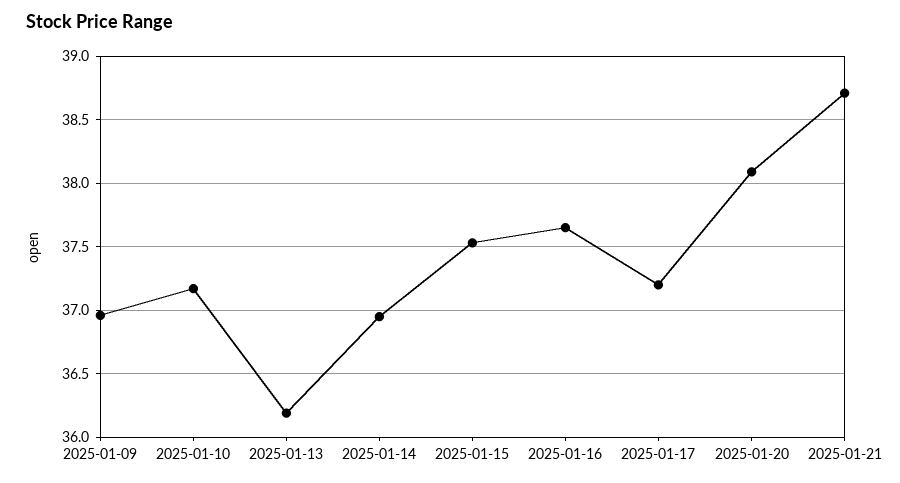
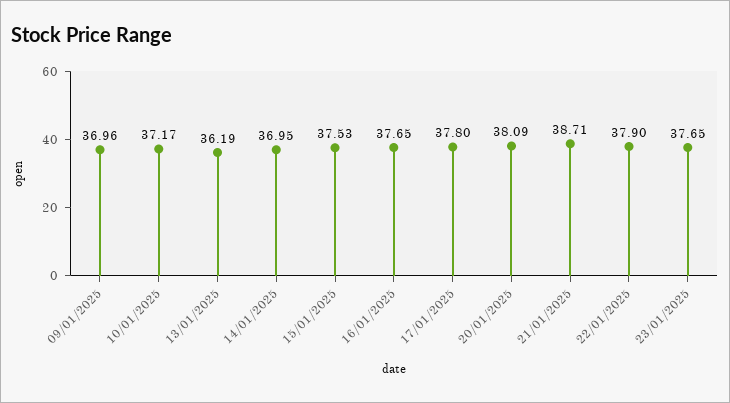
2025-01-17: 37.2 -> 37.8
22/01/2025: none -> 37.9
23/01/2025: none -> 37.65

